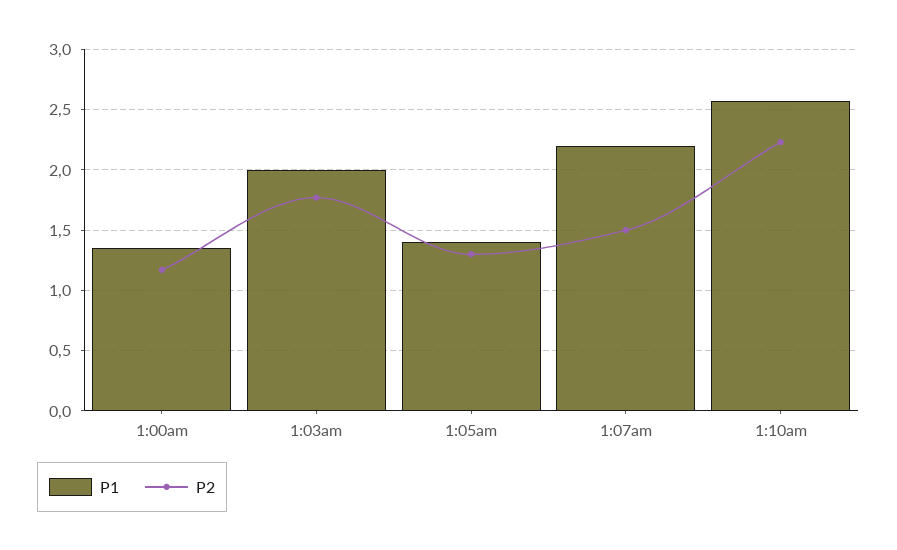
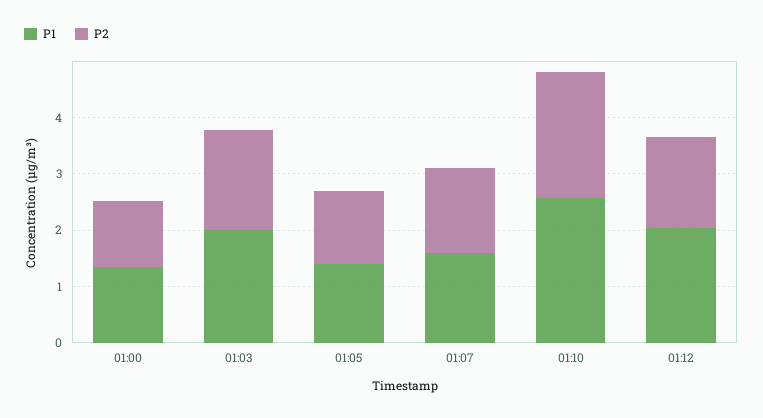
P1, 1:07am: 2.2 -> 1.6
P1, 01:12: none -> 2
P2, 01:12: none -> 1.6

